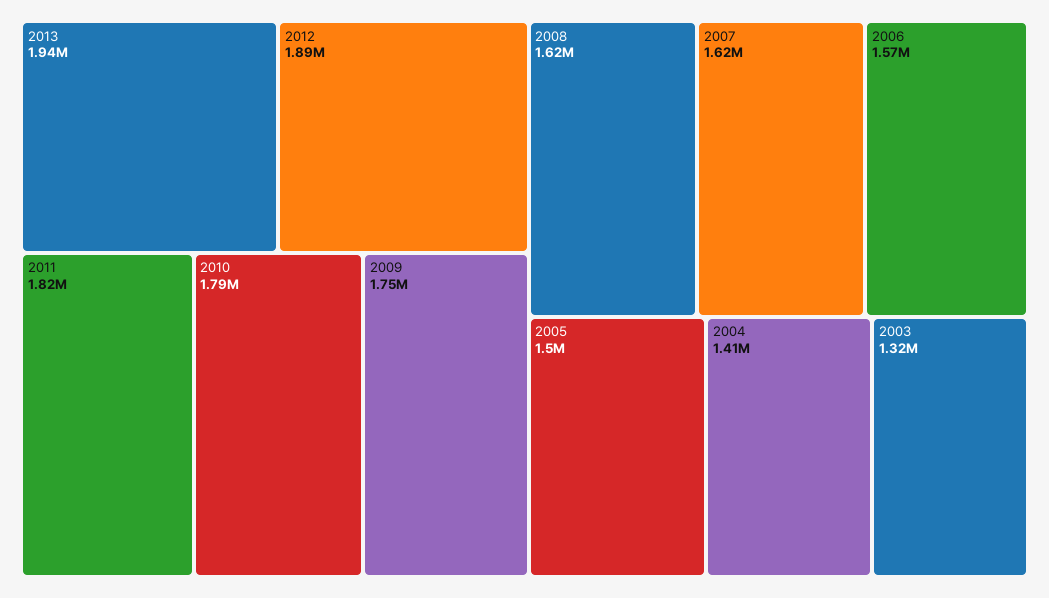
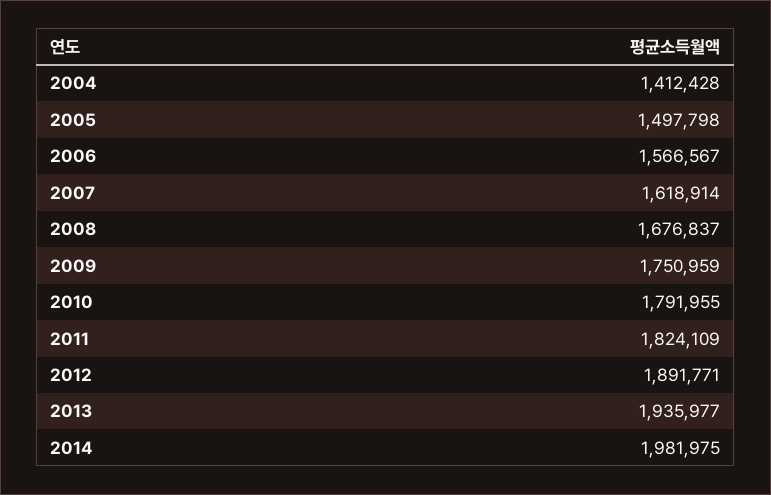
2008: 1620000 -> 1676837
2003: 1320000 -> none
2014: none -> 1981975

